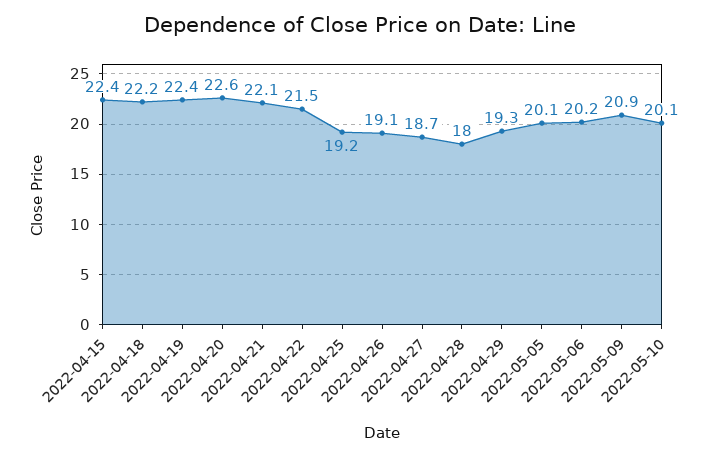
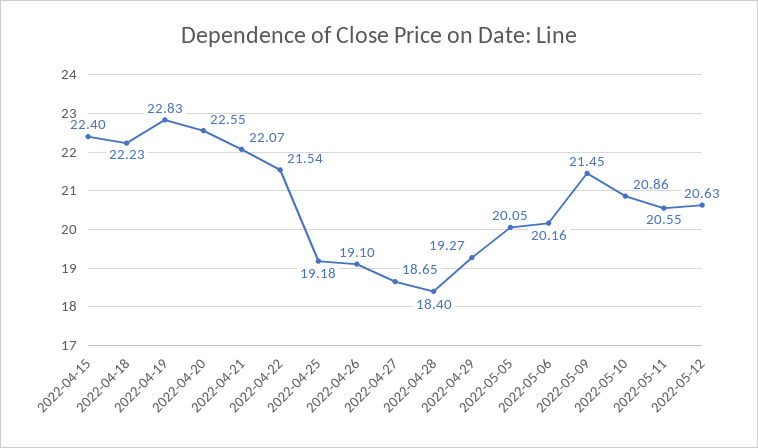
2022-04-19: 22.4 -> 22.83
2022-04-28: 18 -> 18.4
2022-05-09: 20.9 -> 21.45
2022-05-10: 20.1 -> 20.86
2022-05-11: none -> 20.55
2022-05-12: none -> 20.63

